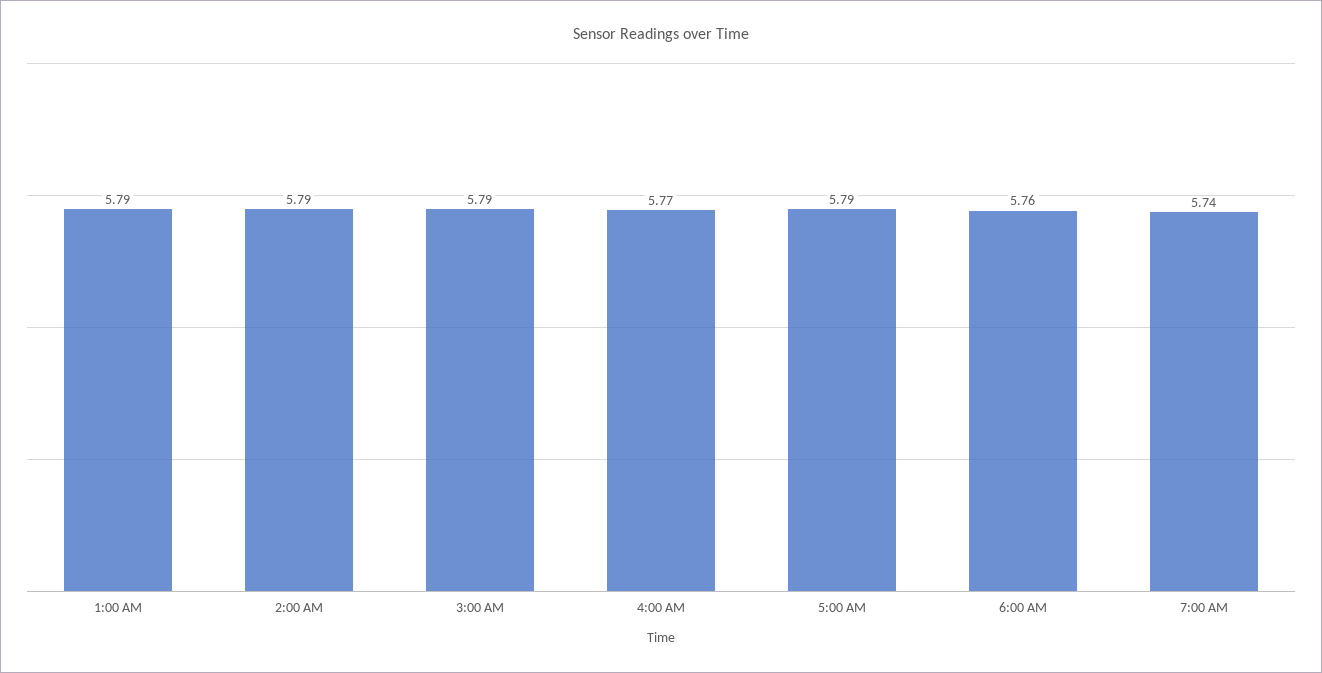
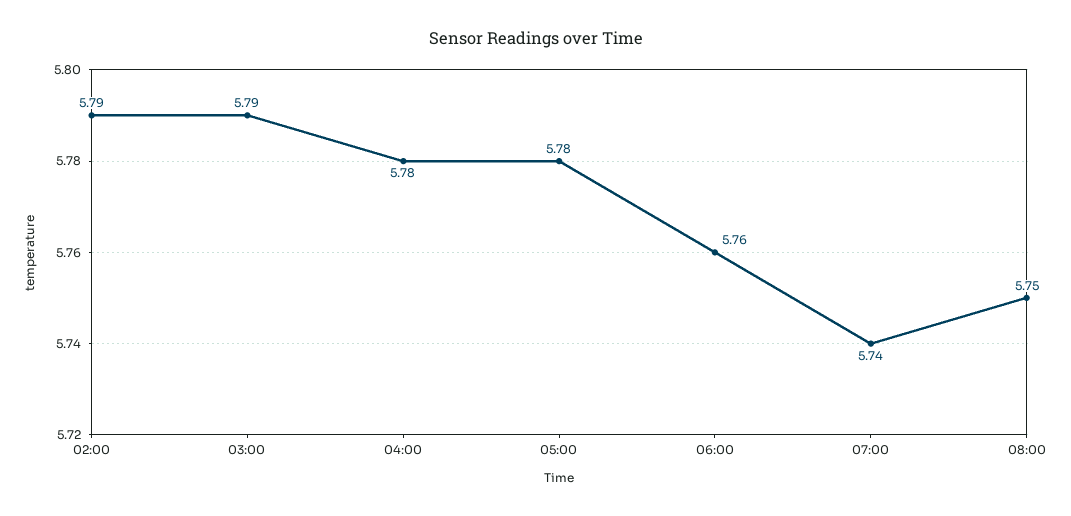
1:00 AM: 5.79 -> none
4:00 AM: 5.77 -> 5.78
5:00 AM: 5.79 -> 5.78
08:00: none -> 5.75

